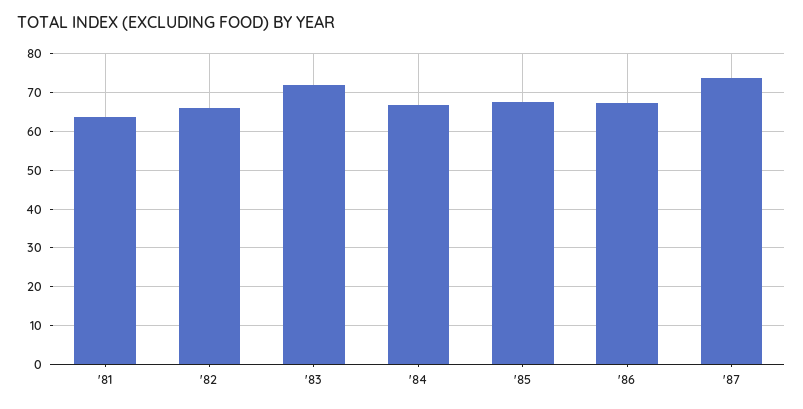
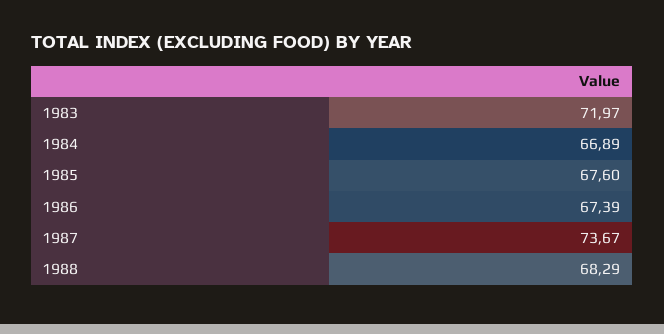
'81: 64 -> none
'82: 66 -> none
1988: none -> 68.29

